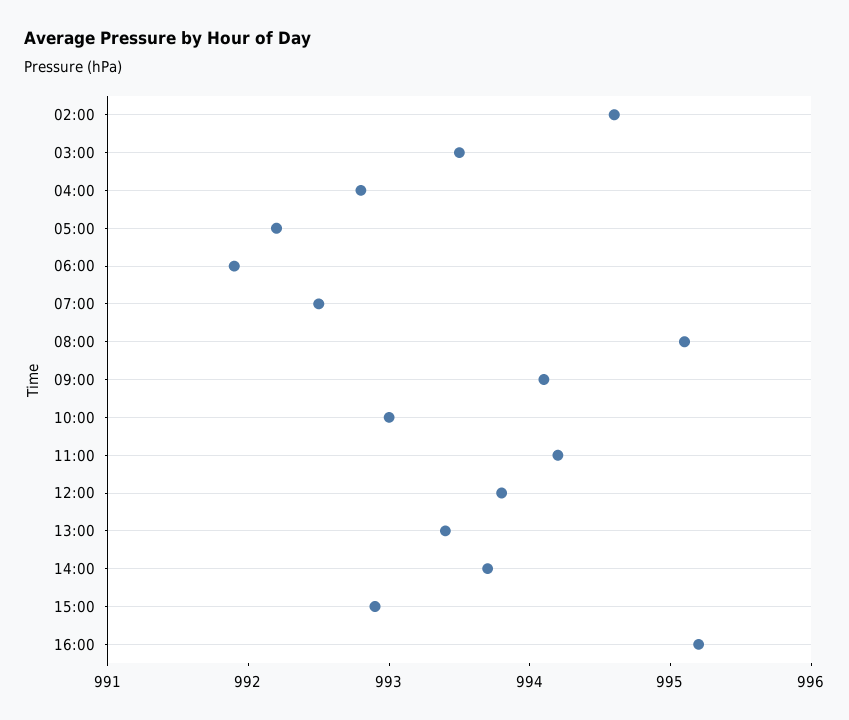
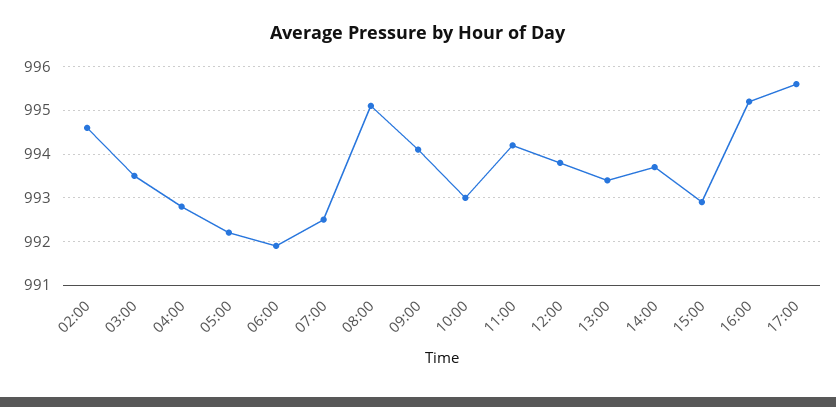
17:00: none -> 995.5

